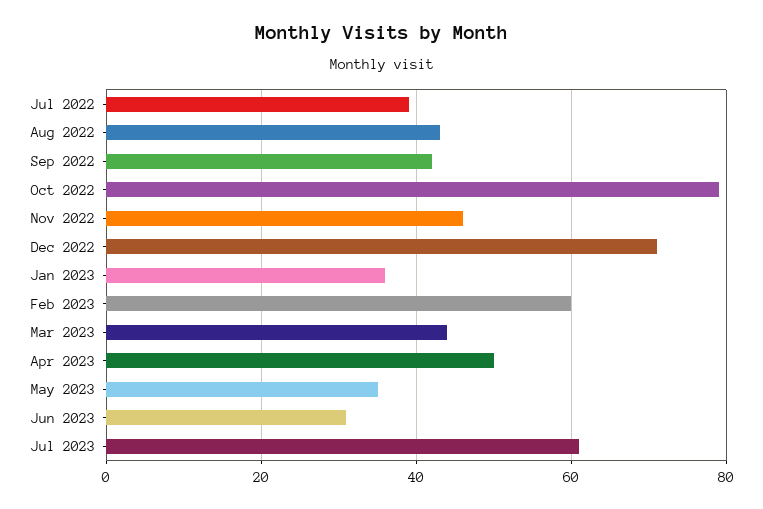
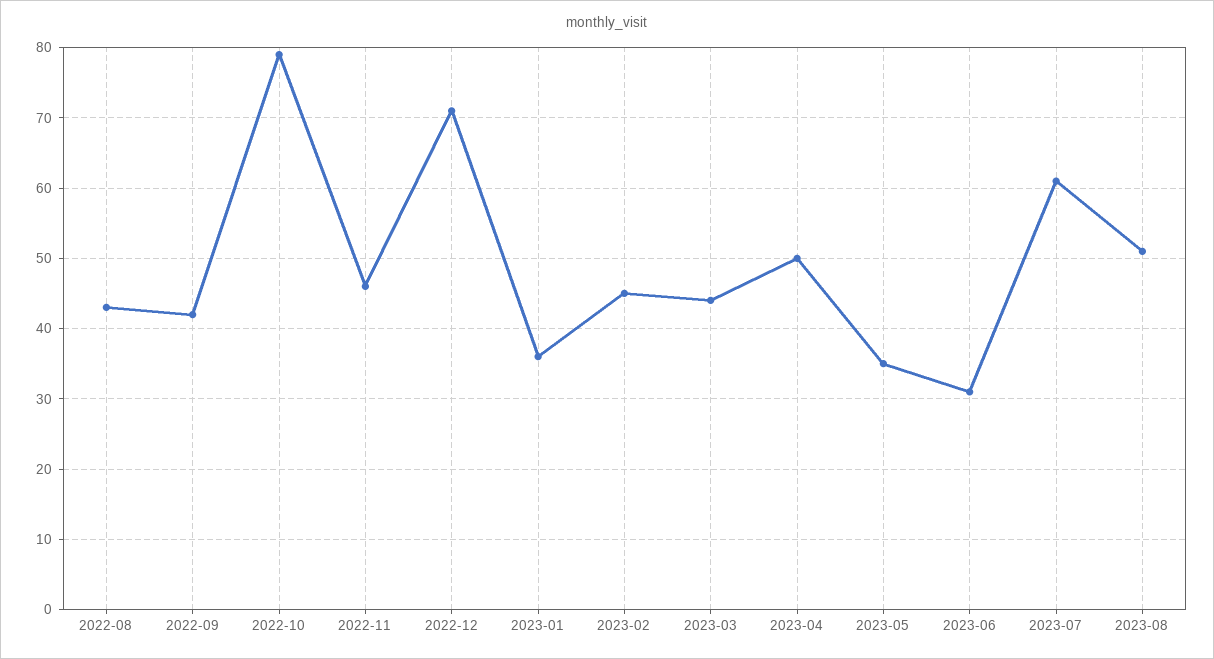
Jul 2022: 40 -> none
Feb 2023: 60 -> 45
2023-08: none -> 51

